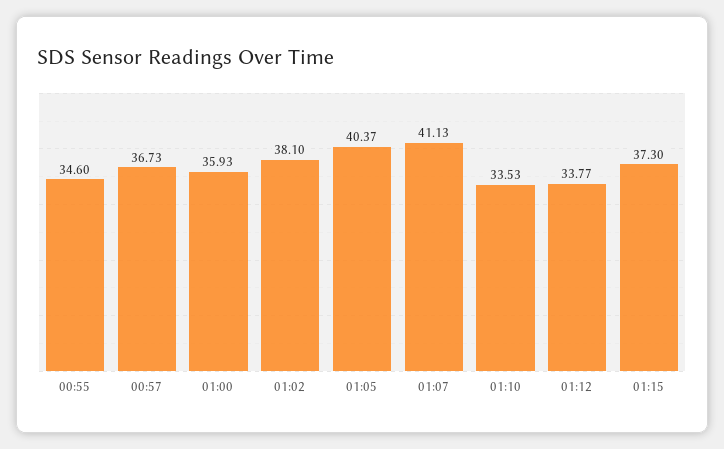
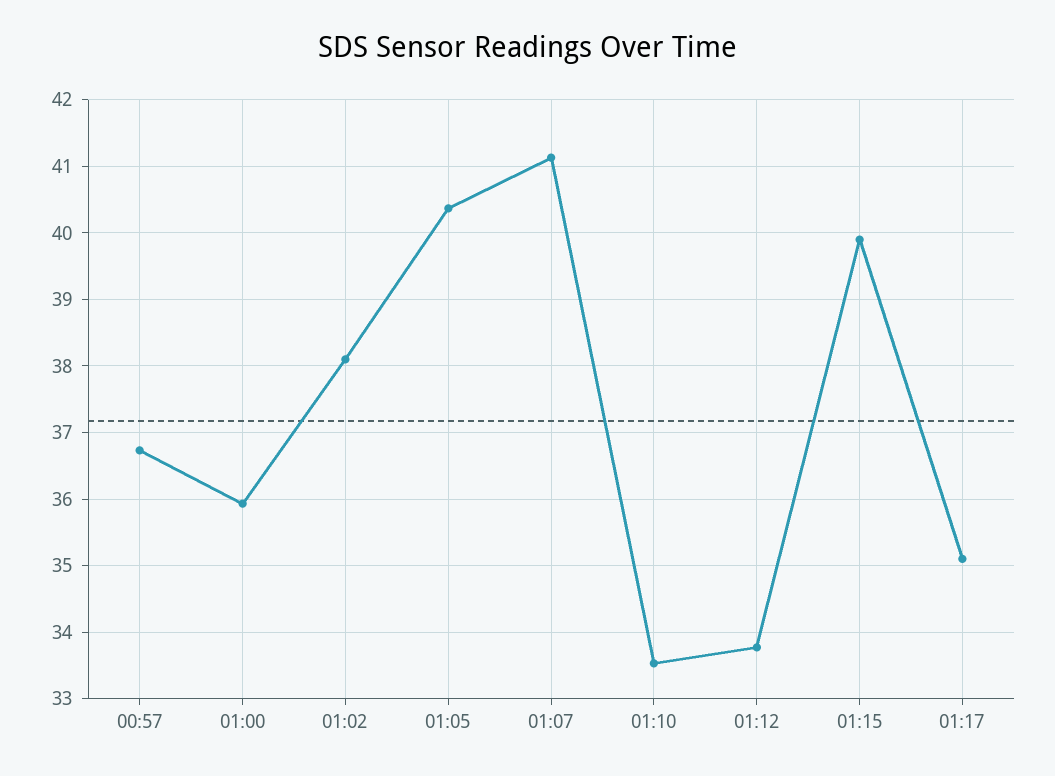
00:55: 34.6 -> none
01:15: 37.3 -> 39.9
01:17: none -> 35.1

